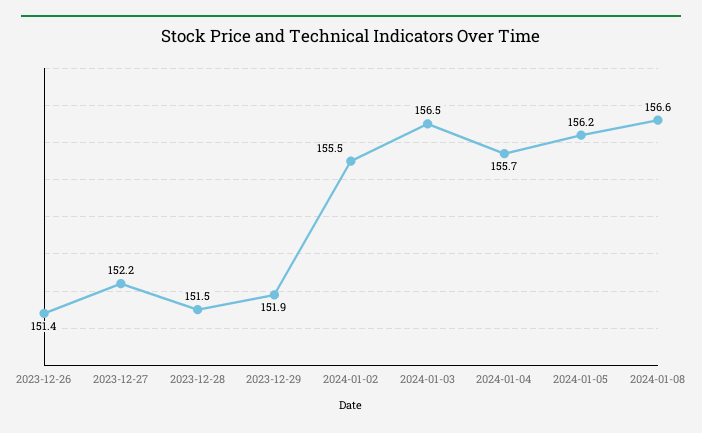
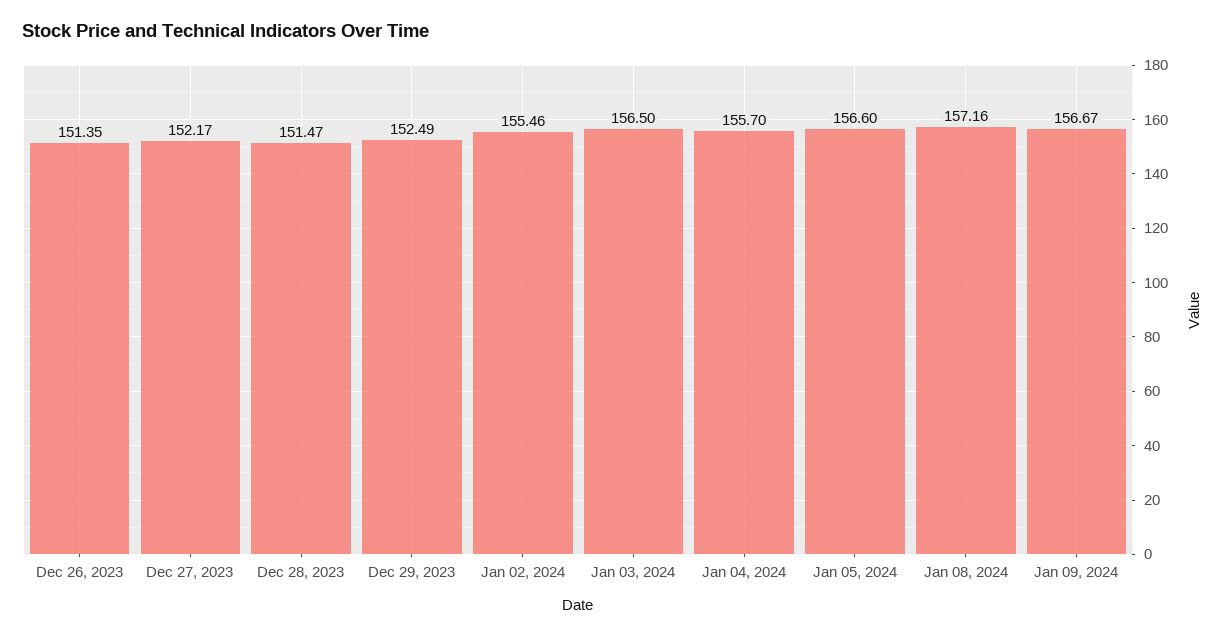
2023-12-29: 151.9 -> 152.49
2024-01-05: 156.2 -> 156.6
2024-01-08: 156.6 -> 157.16
Jan 09, 2024: none -> 156.67

